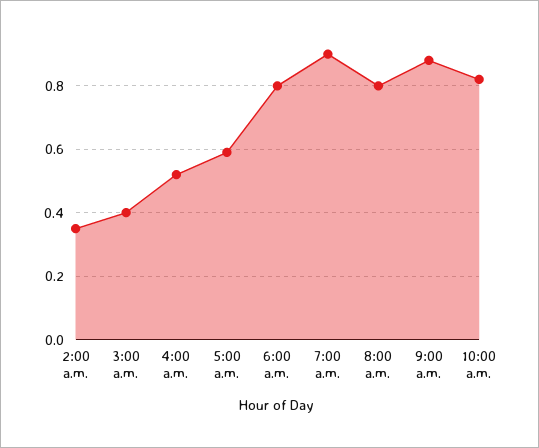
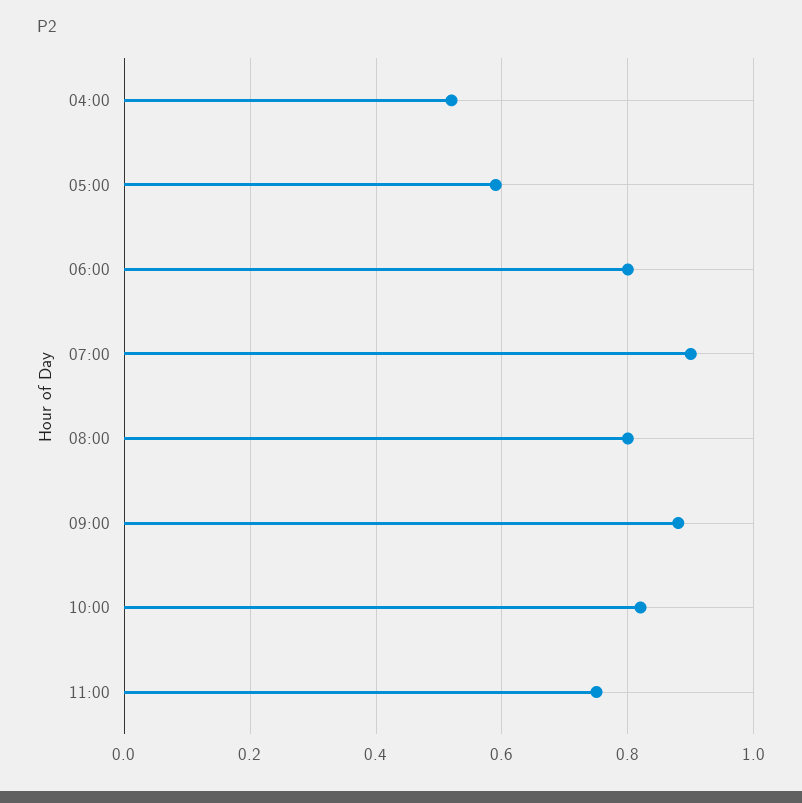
2:00 a.m.: 0.35 -> none
3:00 a.m.: 0.4 -> none
11:00: none -> 0.75

